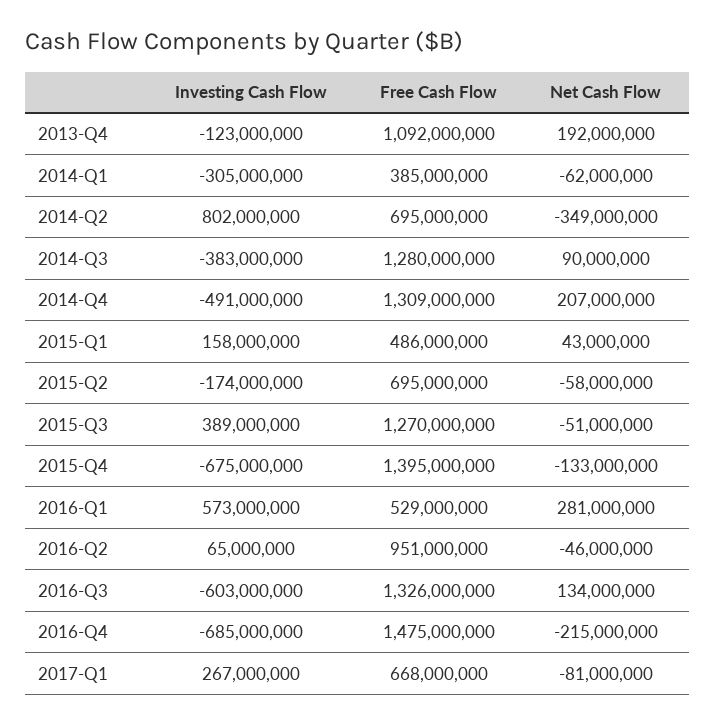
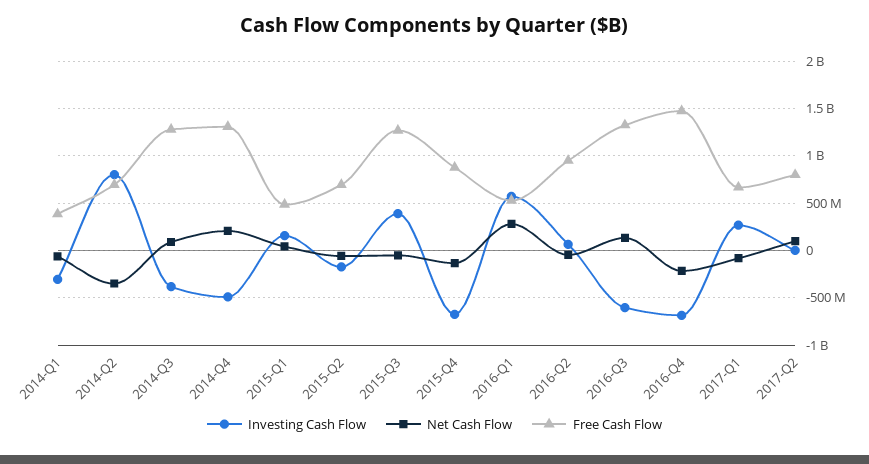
Investing Cash Flow, 2013-Q4: -123000000 -> none
Free Cash Flow, 2013-Q4: 1092000000 -> none
Net Cash Flow, 2013-Q4: 192000000 -> none
Free Cash Flow, 2015-Q4: 1395000000 -> 900000000
Investing Cash Flow, 2017-Q2: none -> 0
Net Cash Flow, 2017-Q2: none -> 100000000
Free Cash Flow, 2017-Q2: none -> 800000000

